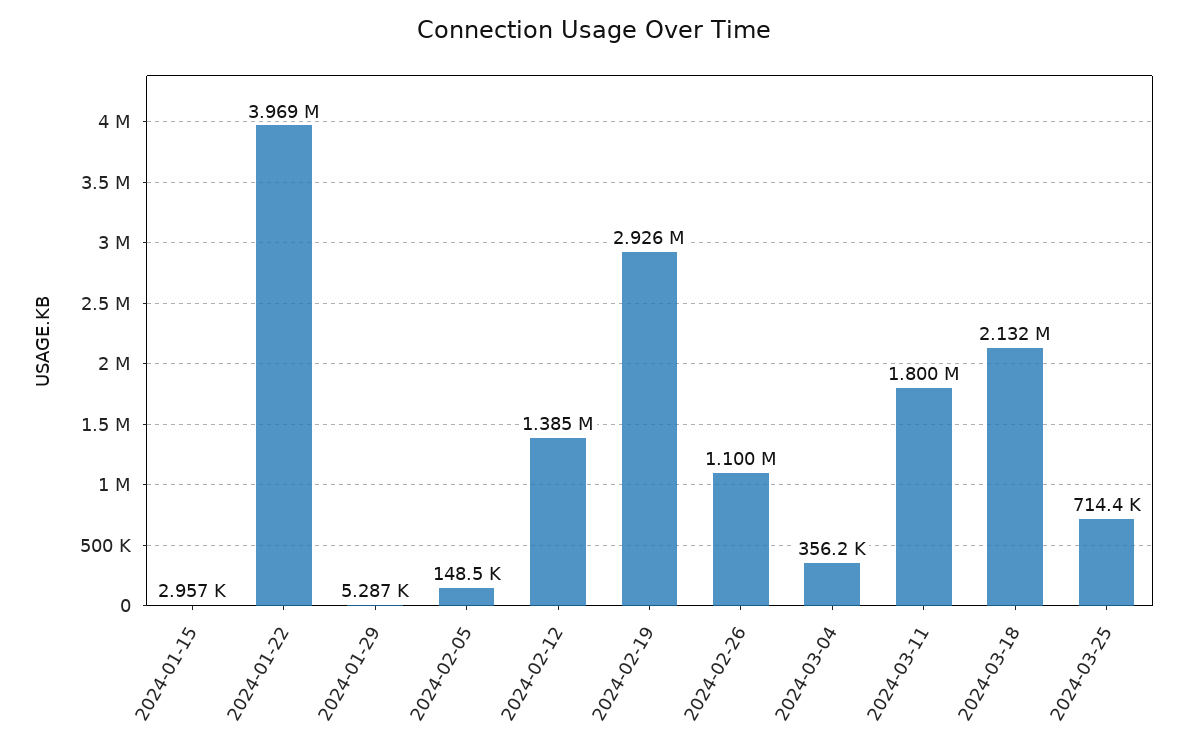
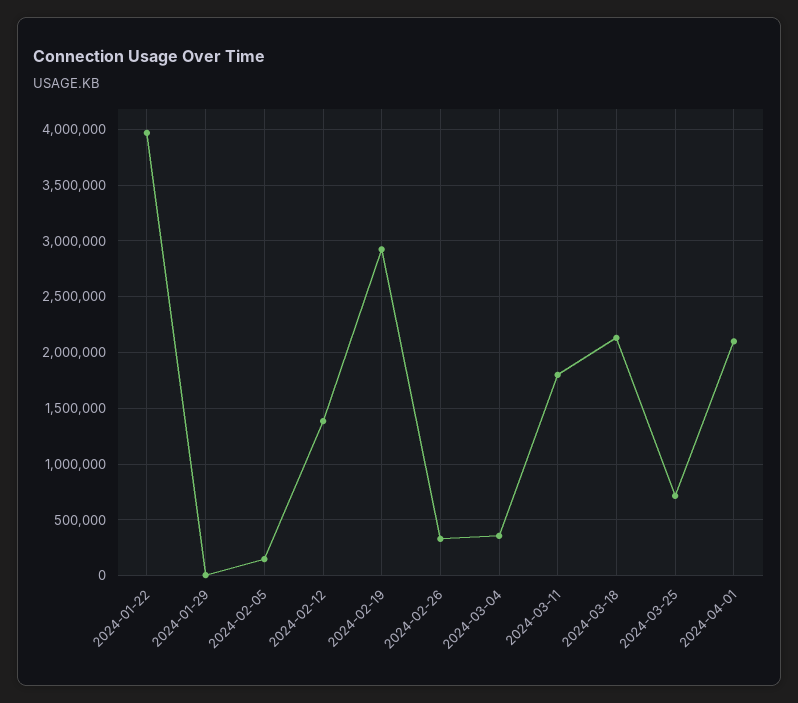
2024-01-15: 2957 -> none
2024-02-26: 1100000 -> 300000
2024-04-01: none -> 2100000

